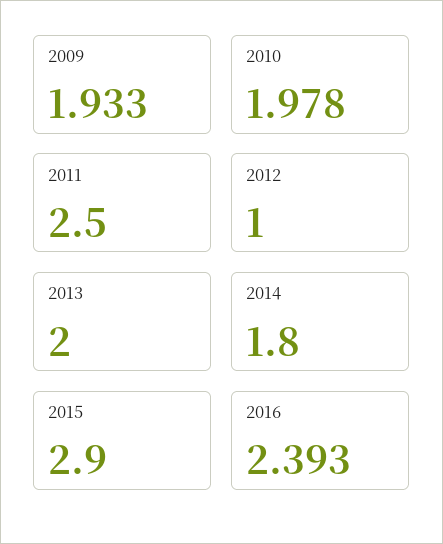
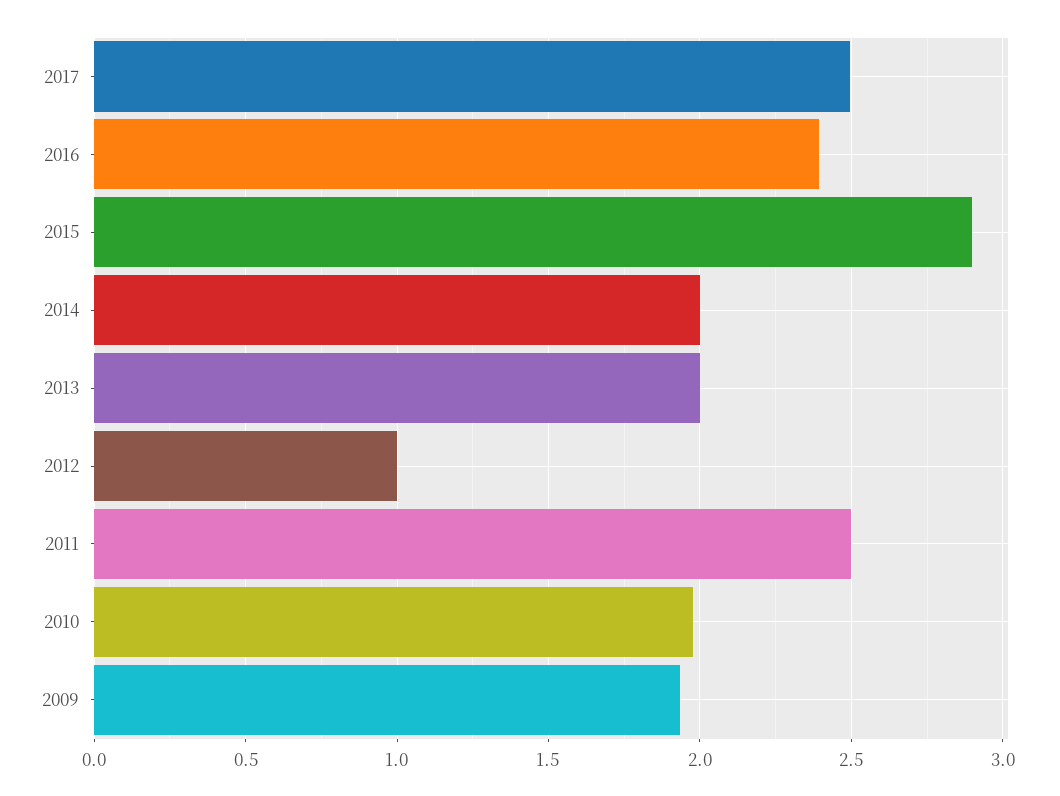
2014: 1.8 -> 2
2017: none -> 2.5

